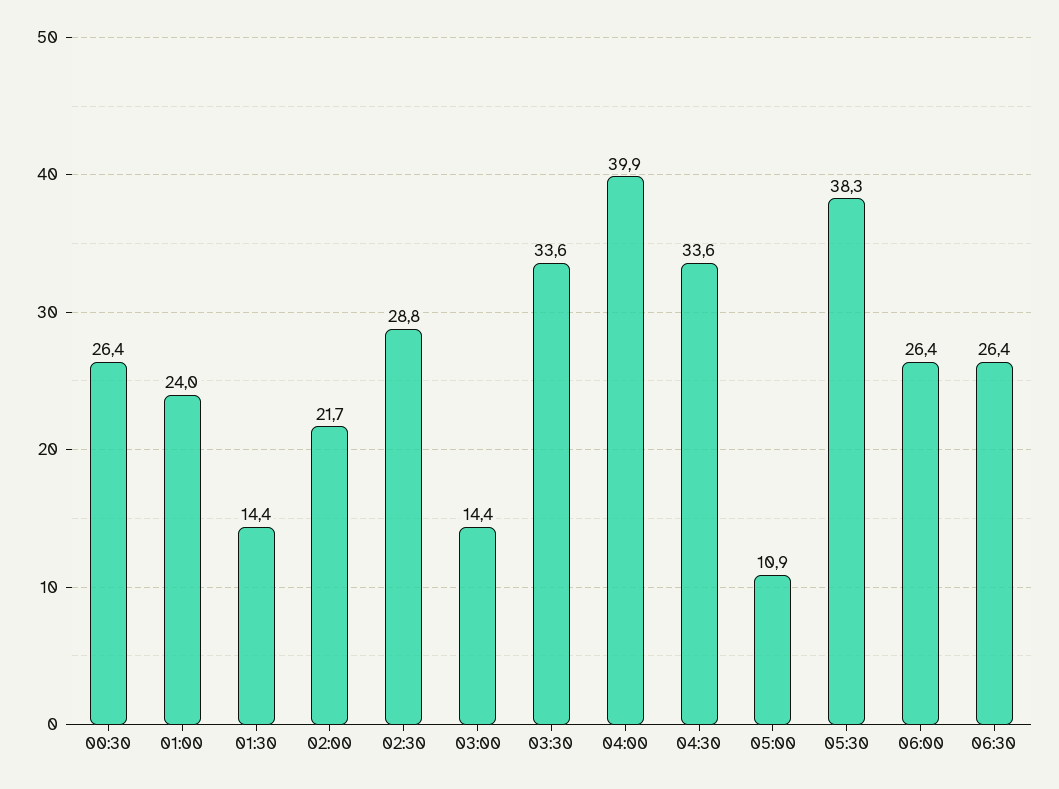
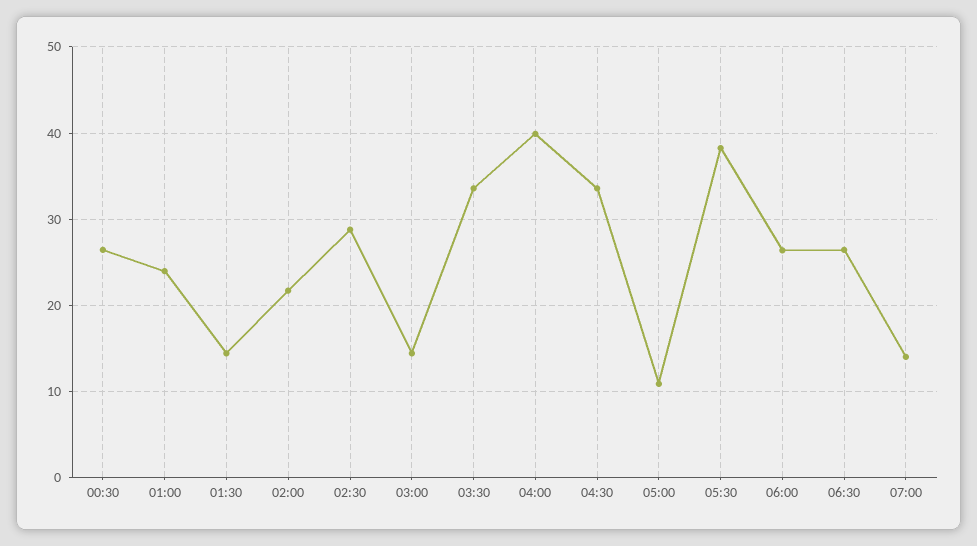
07:00: none -> 14

